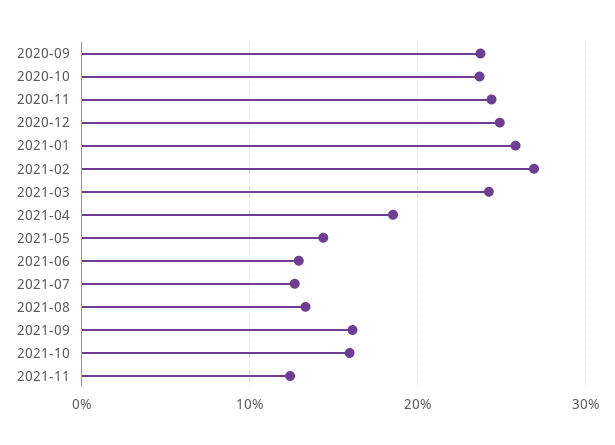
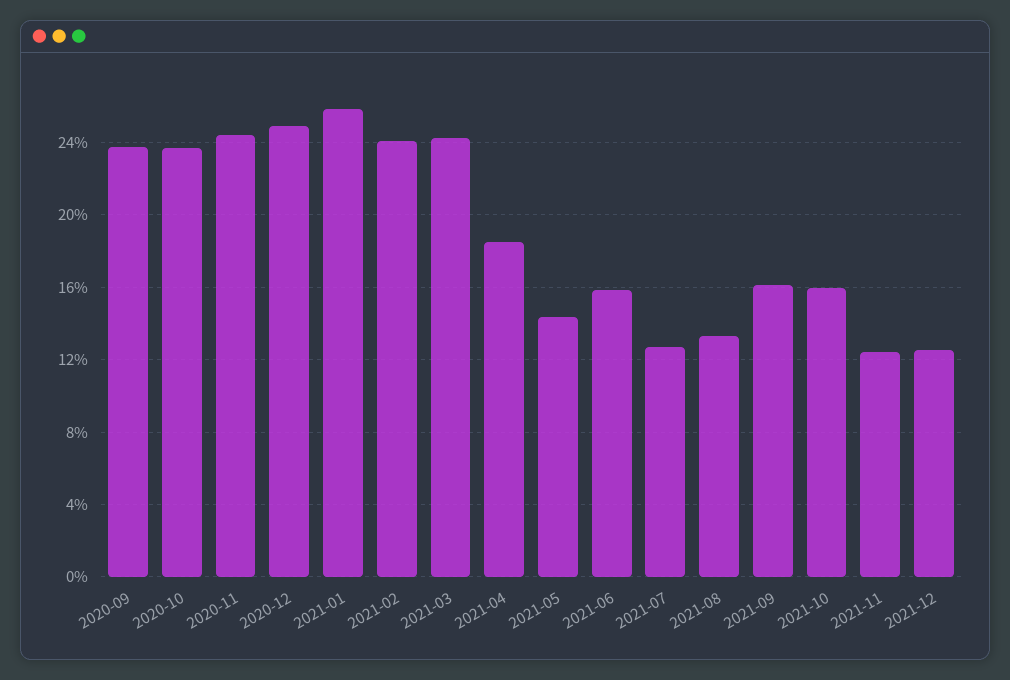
2021-02: 27 -> 24
2021-06: 13 -> 16
2021-12: none -> 12.5

